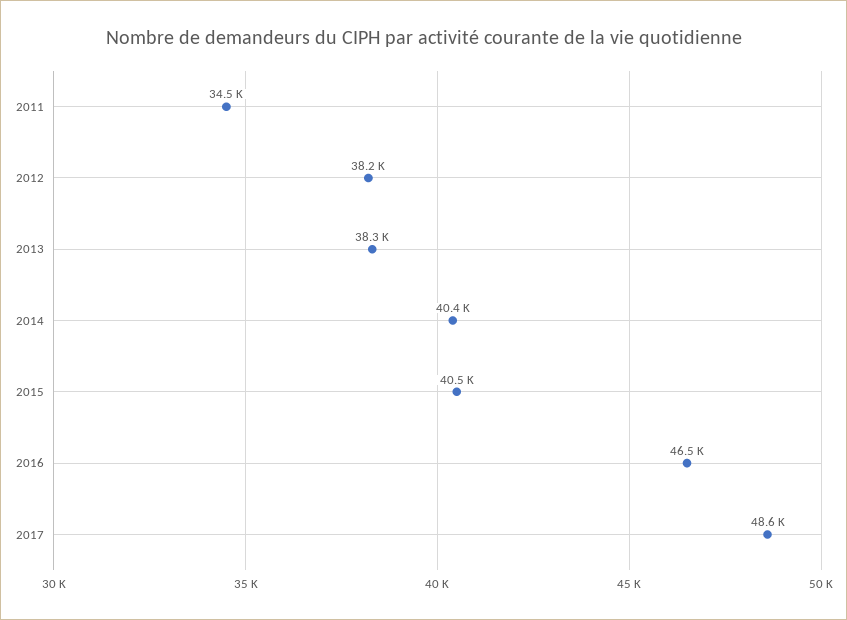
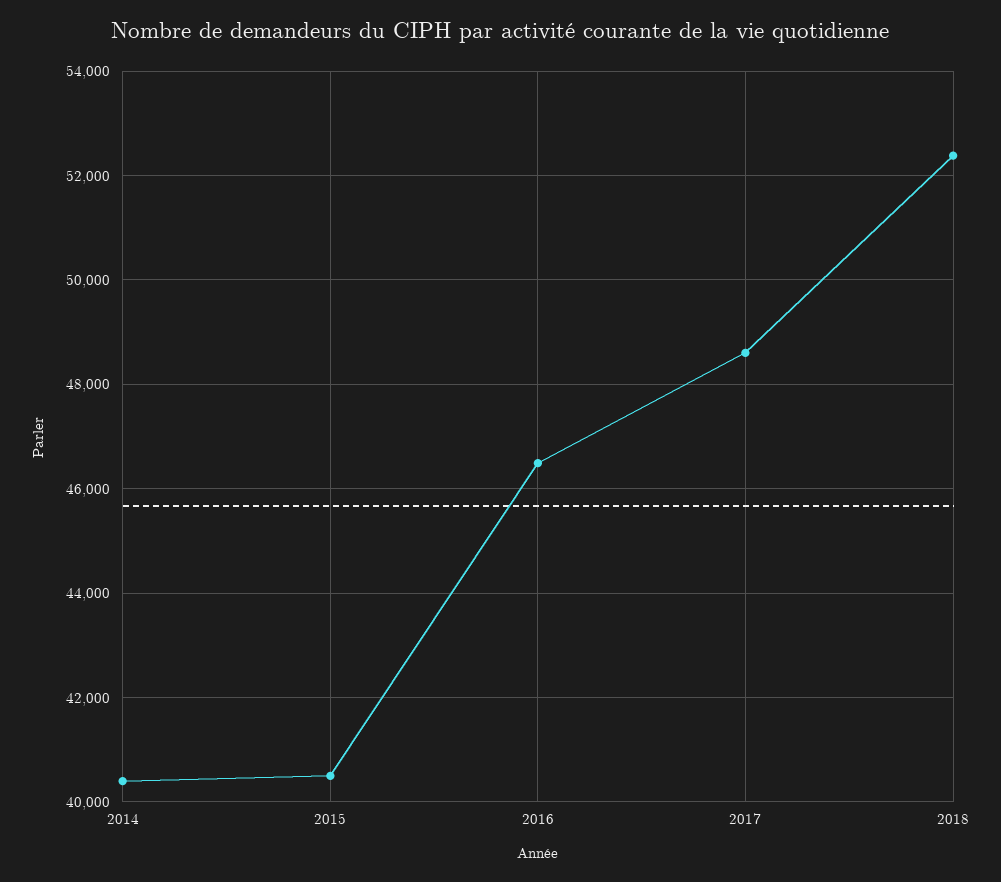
2011: 34500 -> none
2012: 38200 -> none
2013: 38300 -> none
2018: none -> 52400

